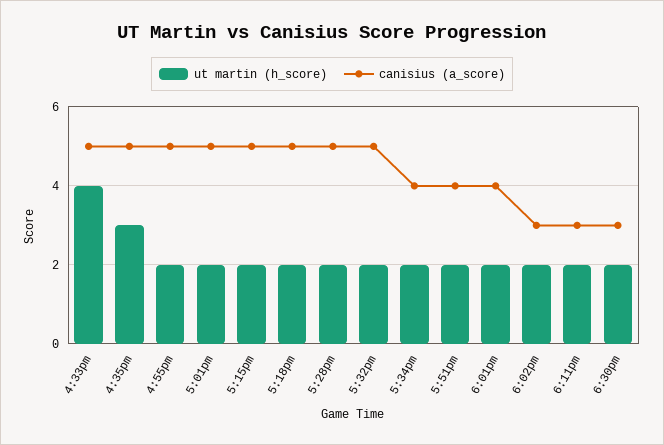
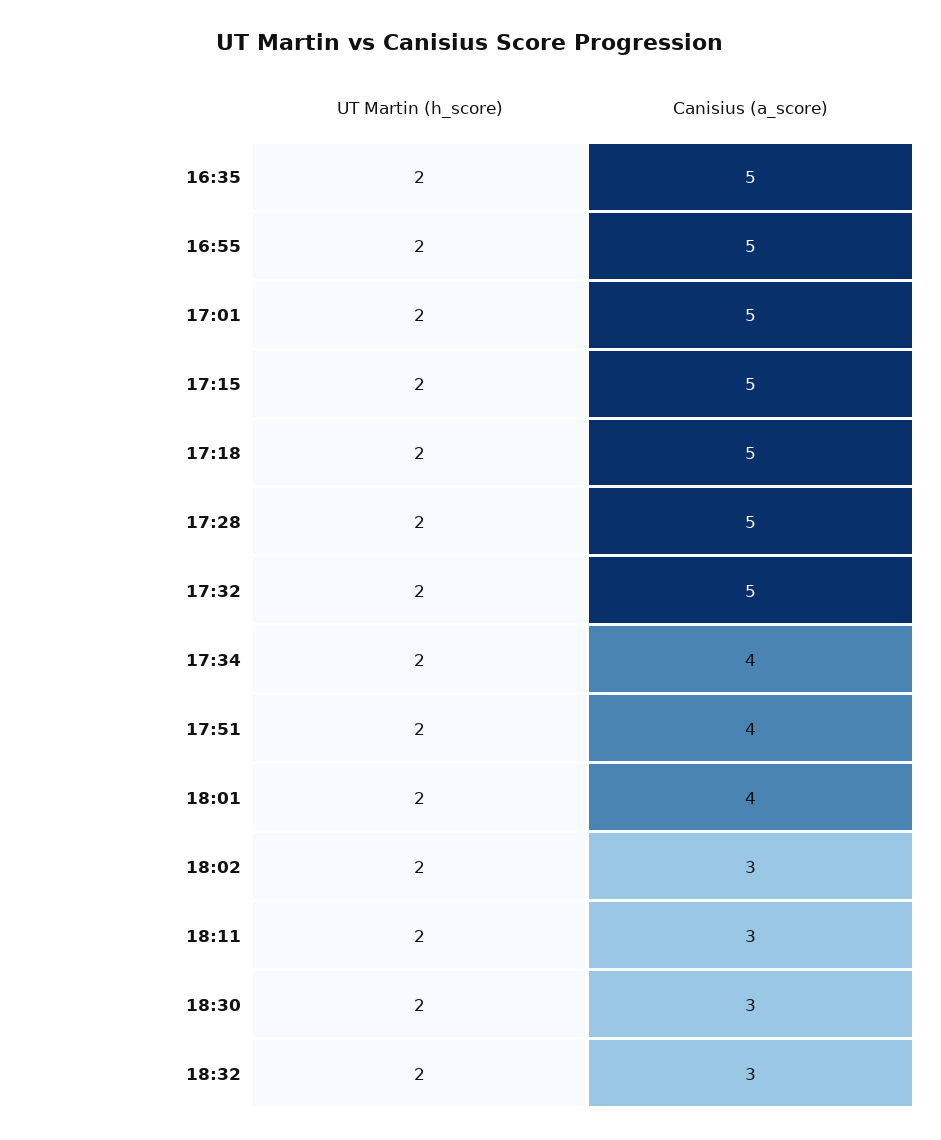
ut martin (h_score), 4:33pm: 4 -> none
canisius (a_score), 4:33pm: 5 -> none
ut martin (h_score), 4:35pm: 3 -> 2
ut martin (h_score), 18:32: none -> 2
canisius (a_score), 18:32: none -> 3

